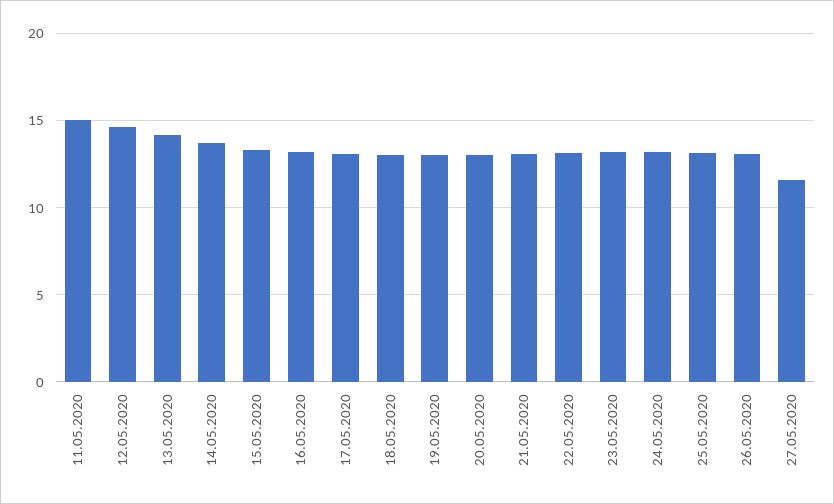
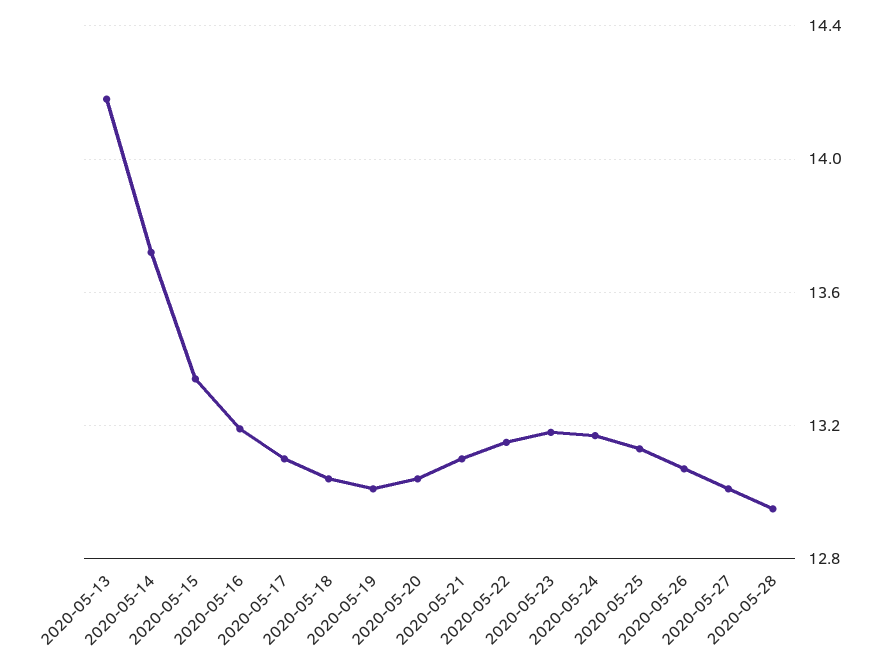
11.05.2020: 15 -> none
12.05.2020: 14.5 -> none
27.05.2020: 11.5 -> 13
2020-05-28: none -> 12.95

